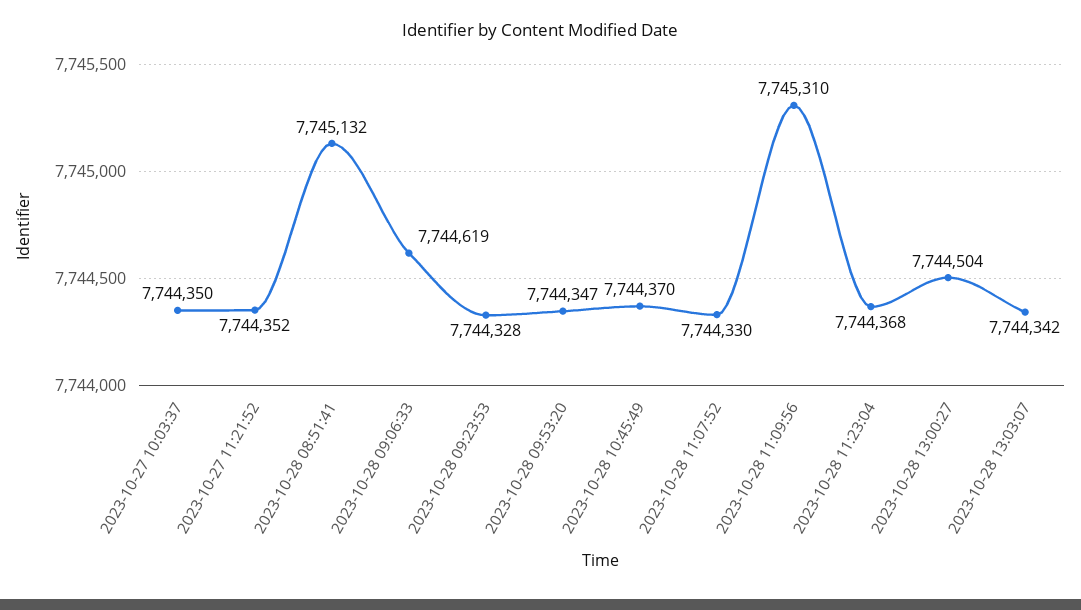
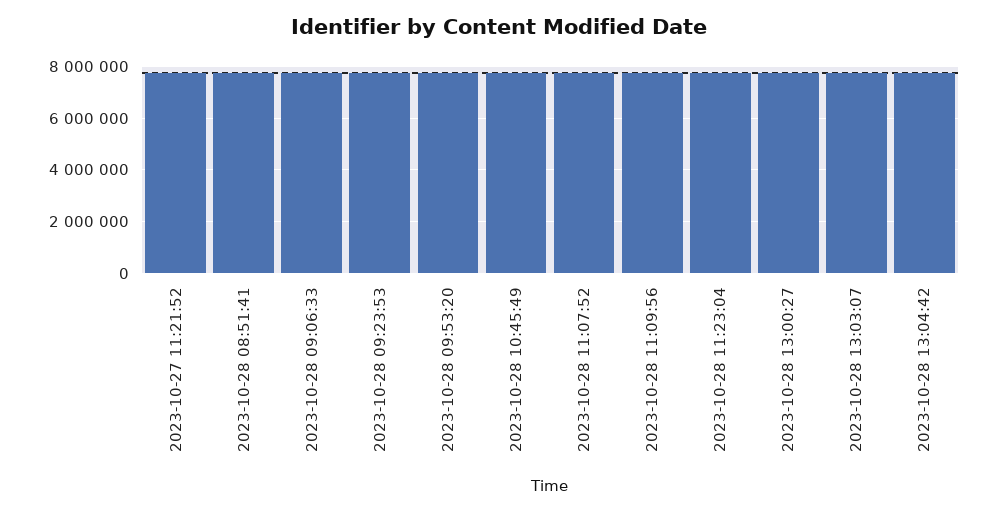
2023-10-27 10:03:37: 7744350 -> none
2023-10-28 13:04:42: none -> 7750000

